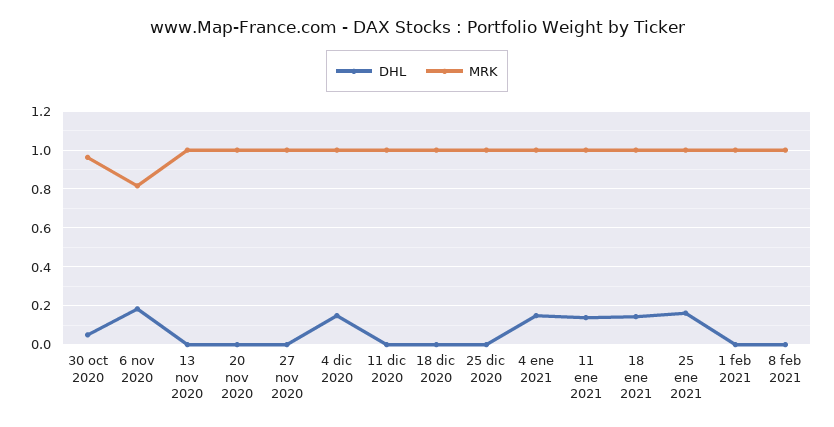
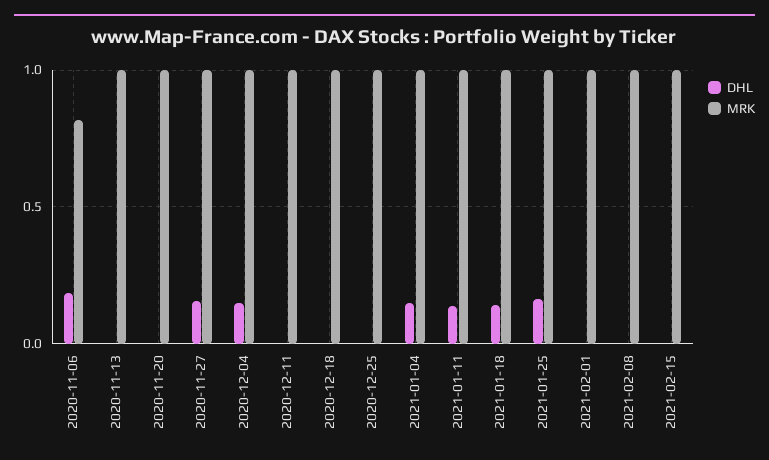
DHL, 30 oct 2020: 0.05 -> none
MRK, 30 oct 2020: 0.95 -> none
DHL, 27 nov 2020: 0 -> 0.15
DHL, 2021-02-15: none -> 0
MRK, 2021-02-15: none -> 1

